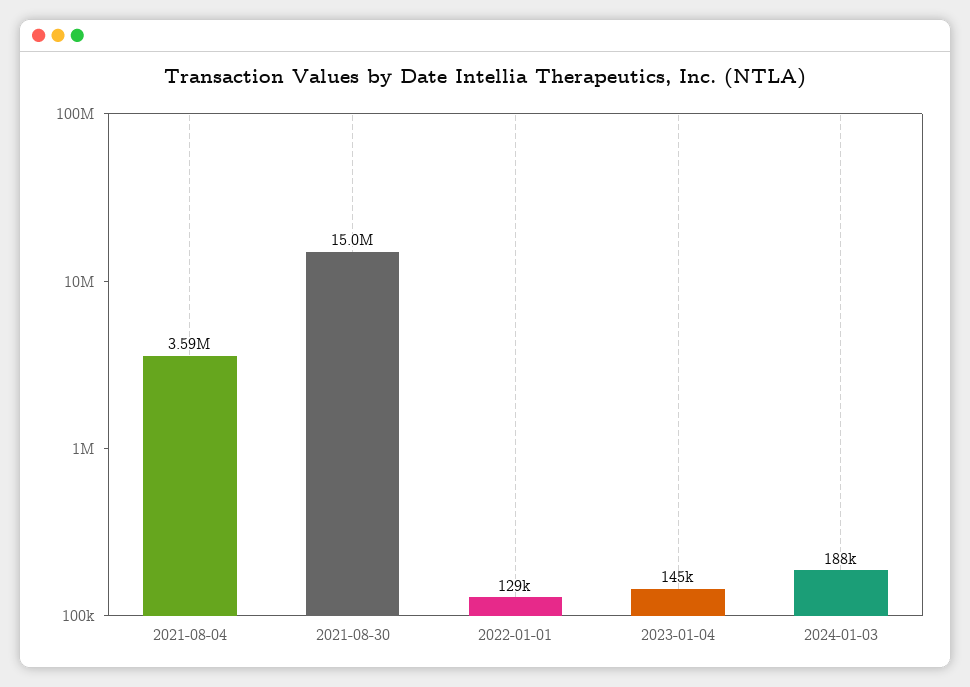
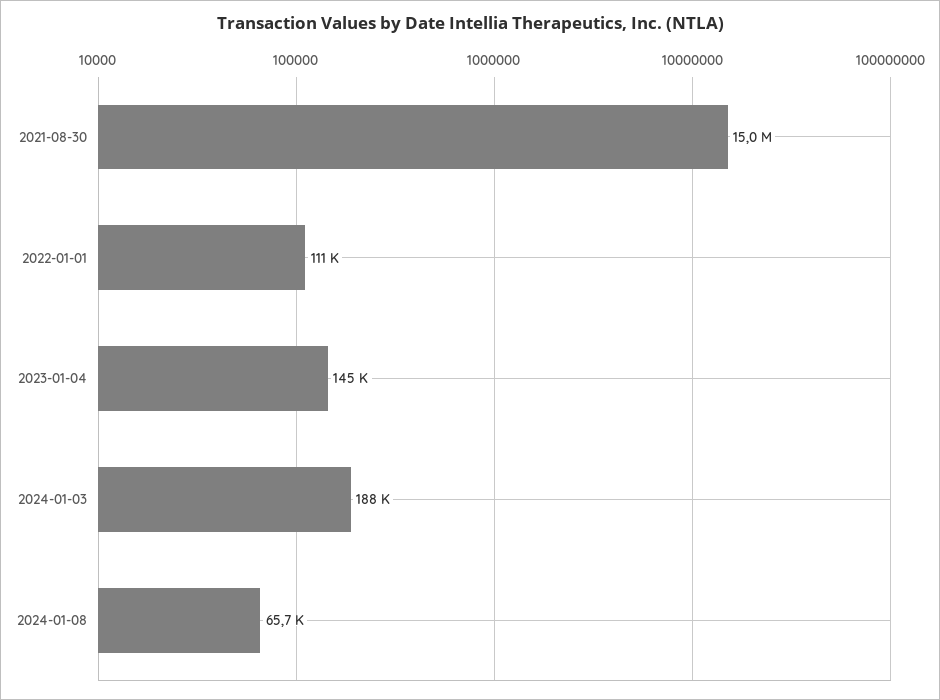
2021-08-04: 3590000 -> none
2022-01-01: 129000 -> 111000
2024-01-08: none -> 65700

